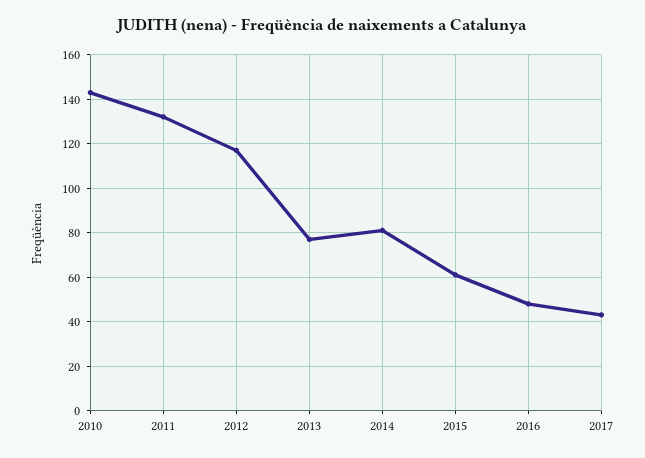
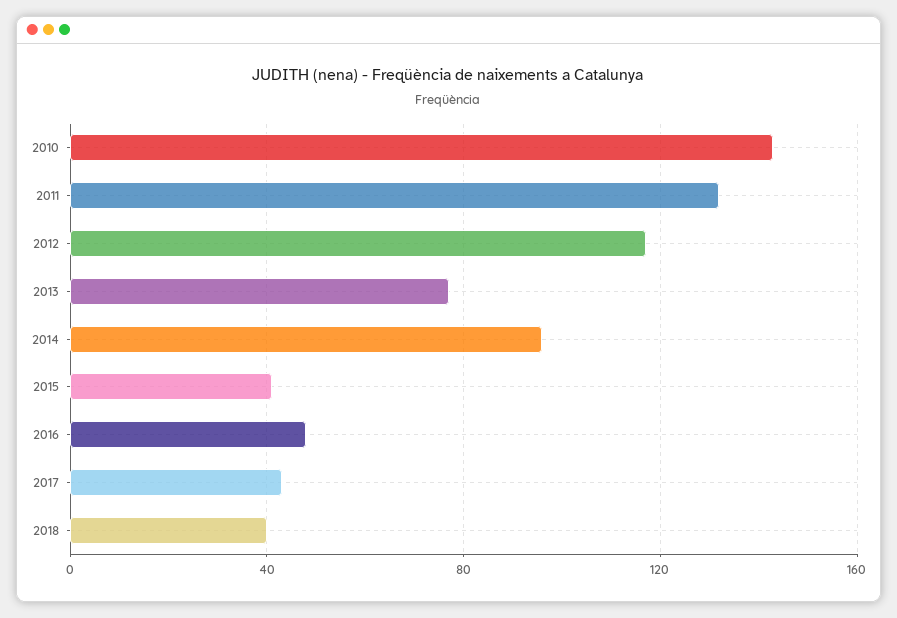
2014: 80 -> 95
2015: 60 -> 40
2018: none -> 40

